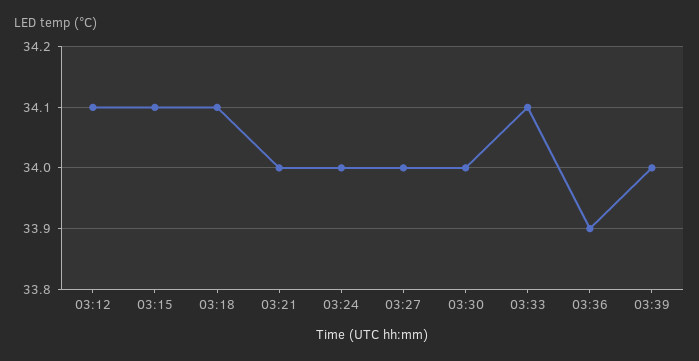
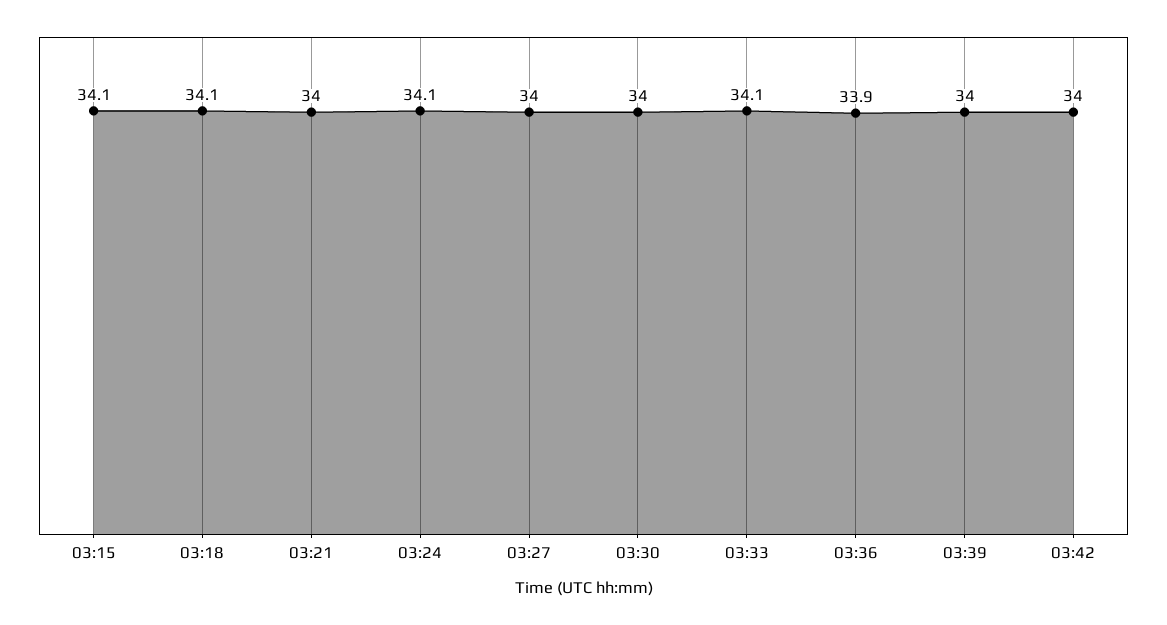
03:12: 34.1 -> none
03:24: 34 -> 34.1
03:42: none -> 34

